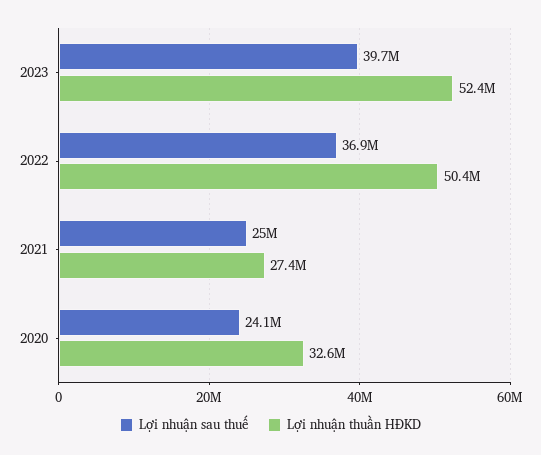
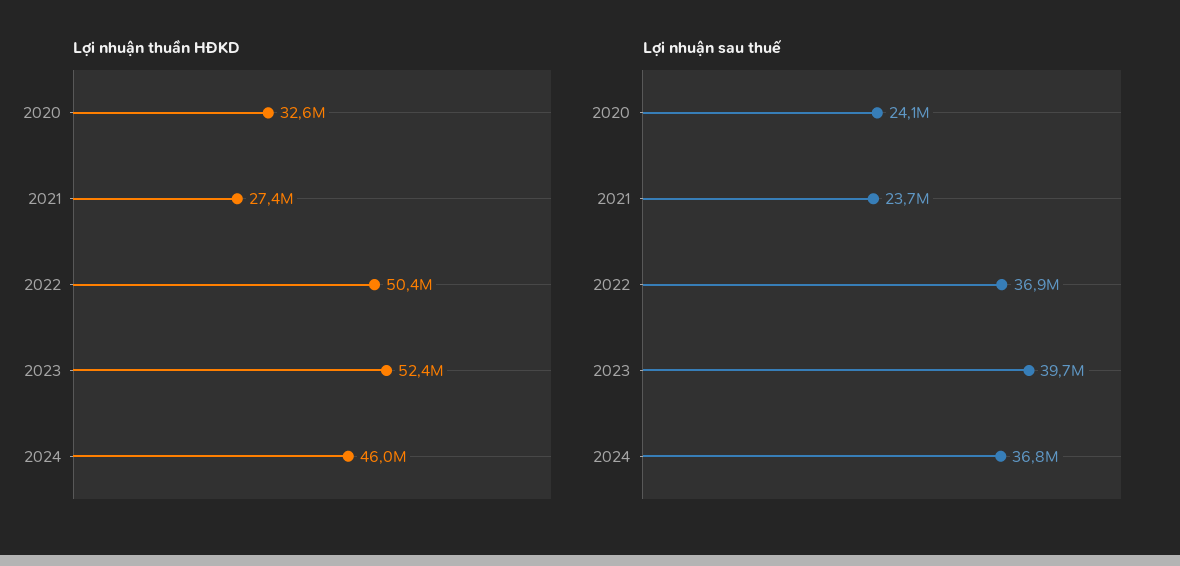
Lợi nhuận sau thuế, 2021: 25000000 -> 23700000
Lợi nhuận thuần HĐKD, 2024: none -> 46000000
Lợi nhuận sau thuế, 2024: none -> 36800000

